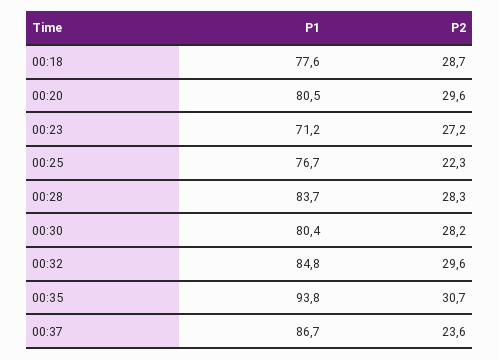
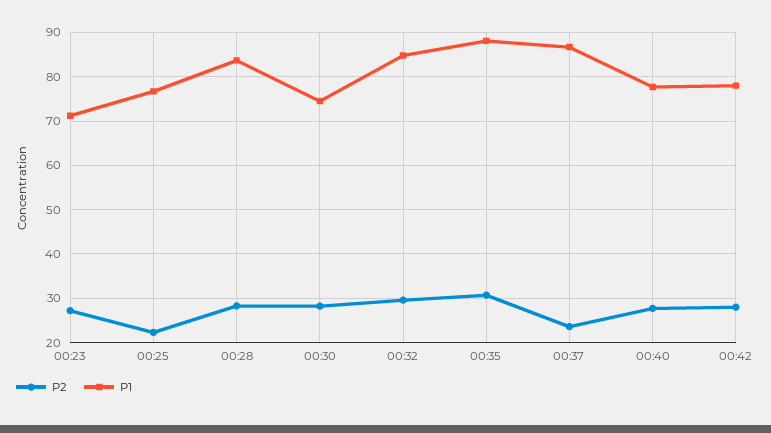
P1, 00:18: 77.6 -> none
P2, 00:18: 28.7 -> none
P1, 00:20: 80.5 -> none
P2, 00:20: 29.6 -> none
P1, 00:30: 80.4 -> 74
P1, 00:35: 93.8 -> 88
P2, 00:40: none -> 28
P1, 00:40: none -> 78
P2, 00:42: none -> 28
P1, 00:42: none -> 78

